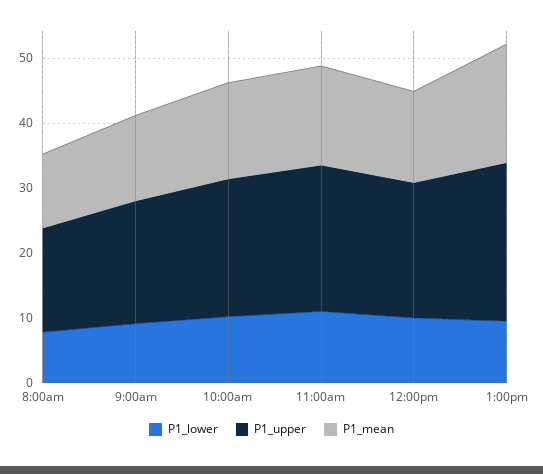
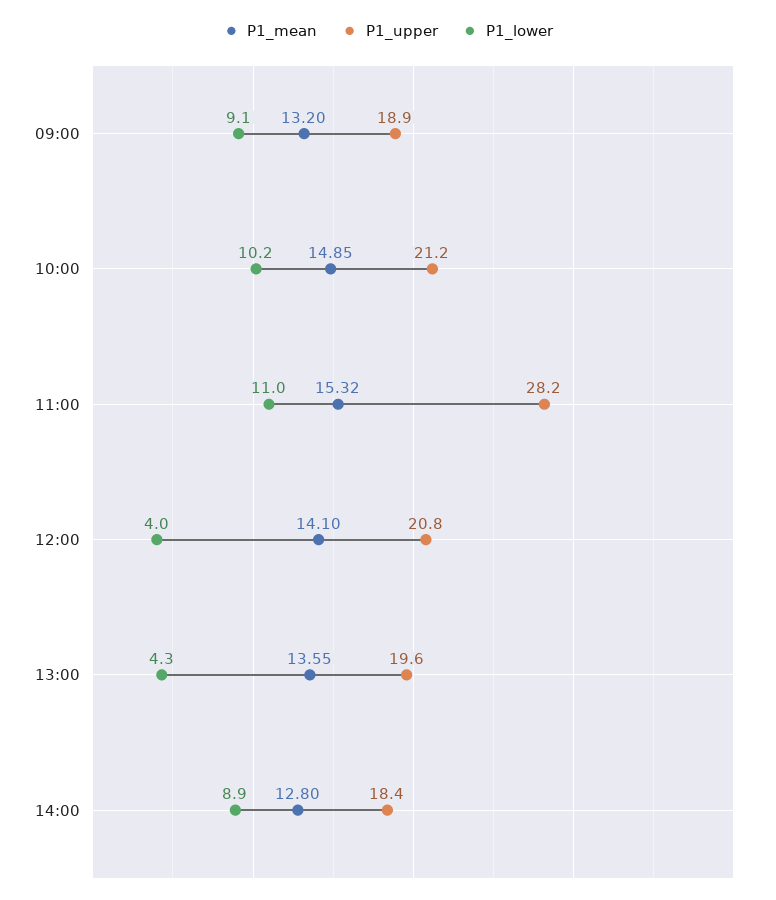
P1_lower, 8:00am: 8 -> none
P1_upper, 8:00am: 16 -> none
P1_mean, 8:00am: 12 -> none
P1_upper, 11:00am: 22 -> 28.2
P1_lower, 12:00pm: 10 -> 4
P1_lower, 1:00pm: 10 -> 4.3
P1_upper, 1:00pm: 24 -> 19.6
P1_mean, 1:00pm: 18 -> 13.55
P1_mean, 14:00: none -> 12.8
P1_upper, 14:00: none -> 18.4
P1_lower, 14:00: none -> 8.9

